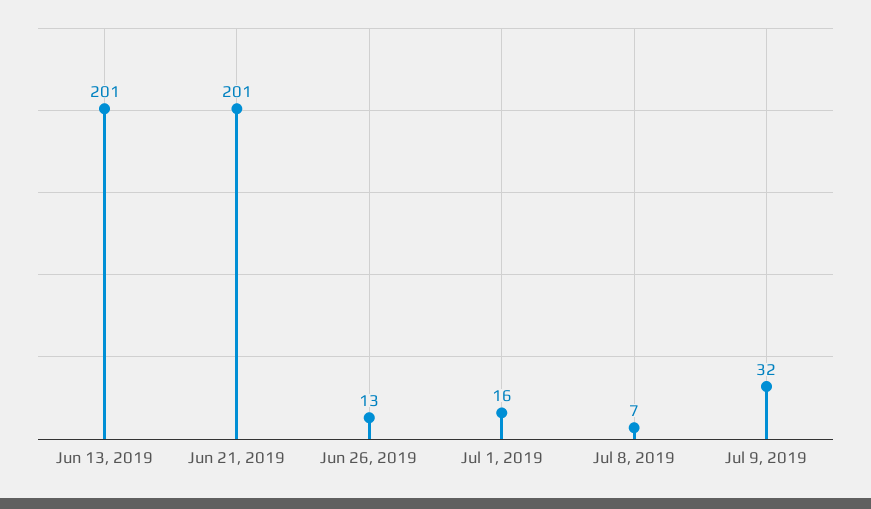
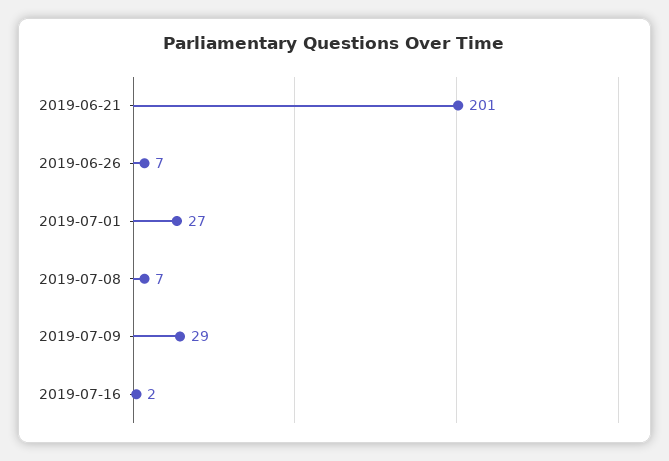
Jun 13, 2019: 201 -> none
Jun 26, 2019: 13 -> 7
Jul 1, 2019: 16 -> 27
Jul 9, 2019: 32 -> 29
2019-07-16: none -> 2

